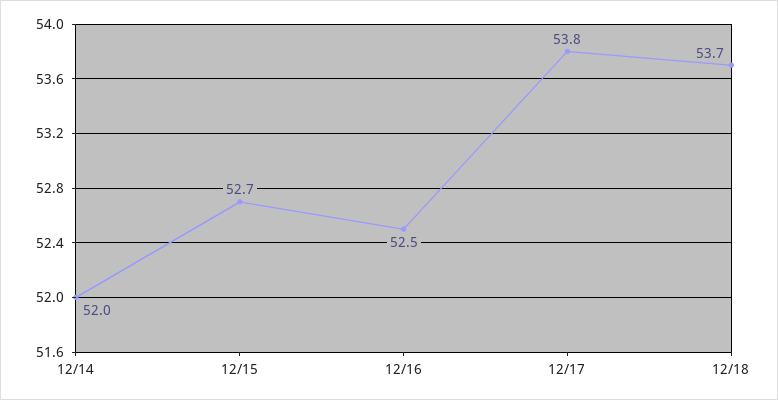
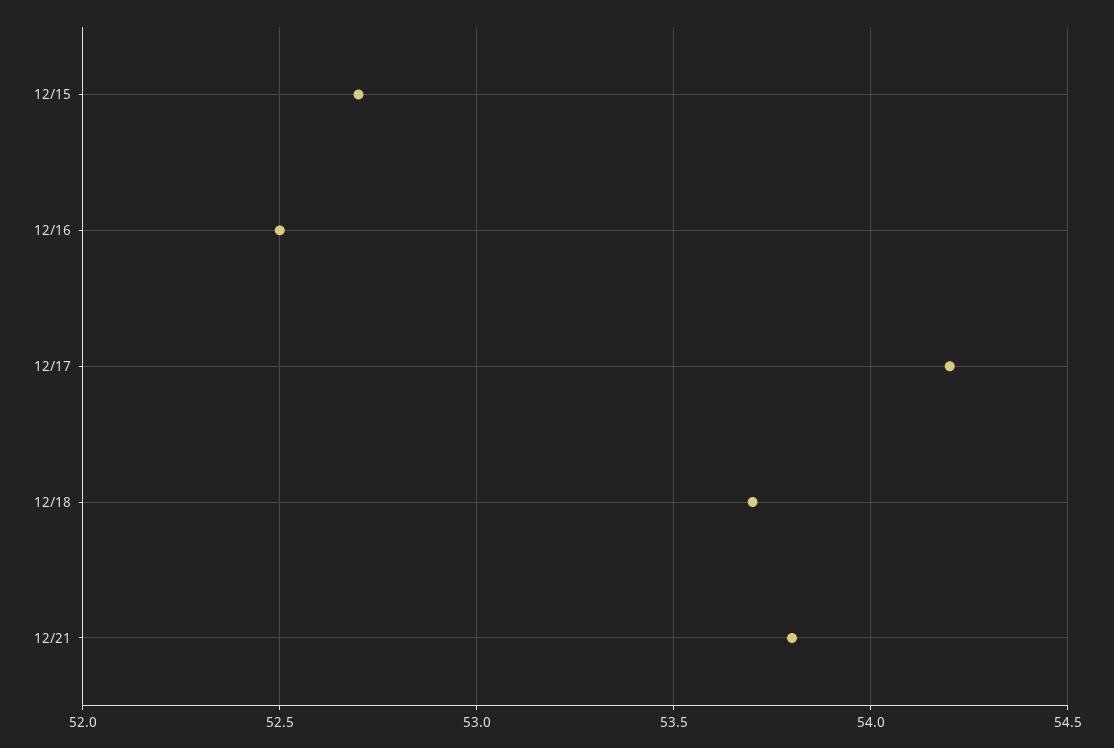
12/14: 52 -> none
12/17: 53.8 -> 54.2
12/21: none -> 53.8

